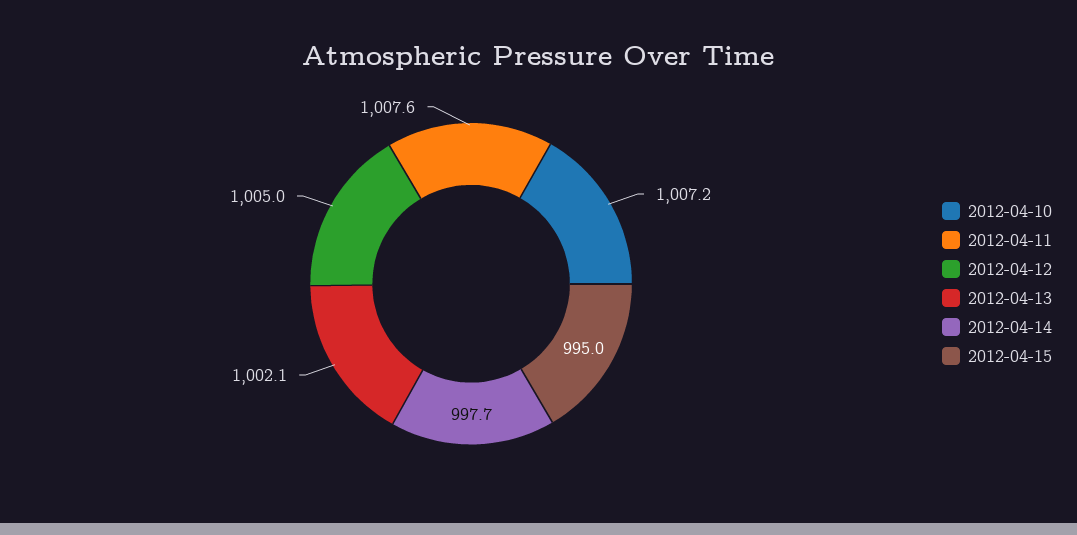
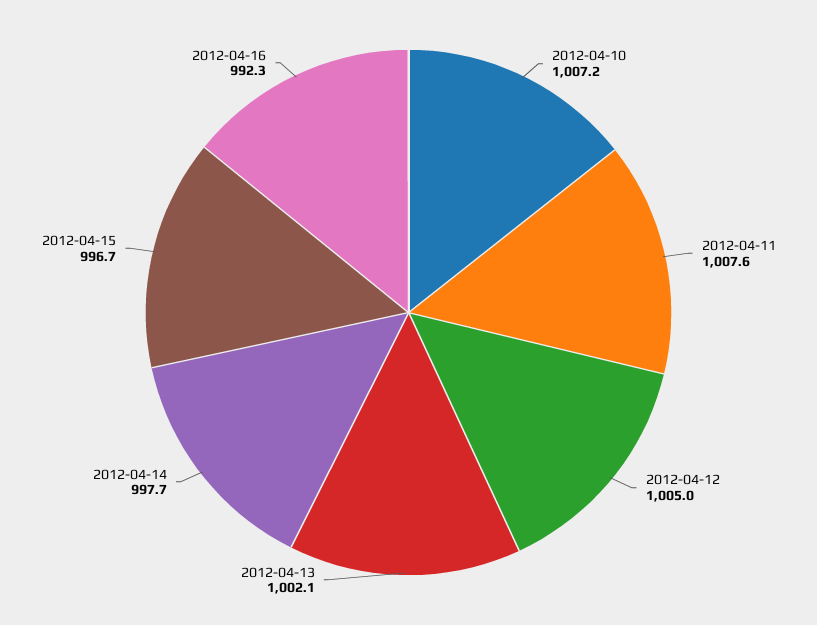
2012-04-15: 995 -> 996.7
2012-04-16: none -> 992.3

